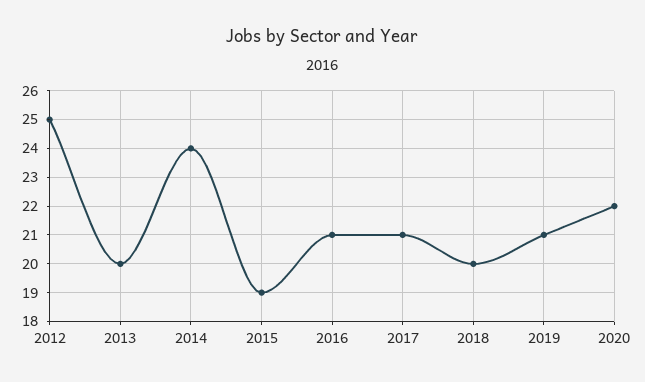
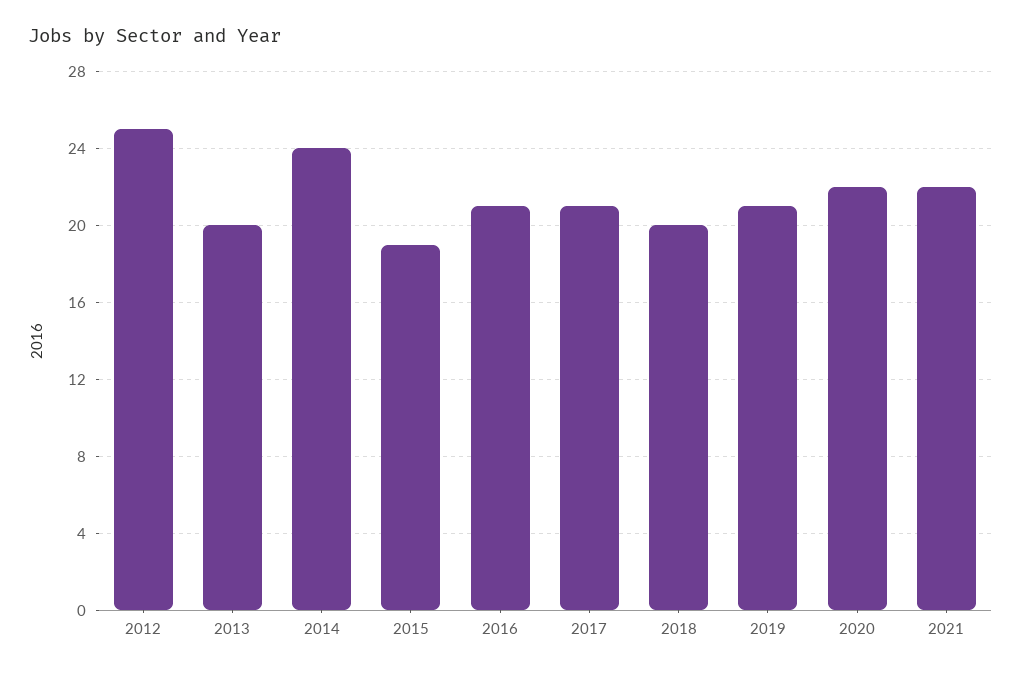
2021: none -> 22

